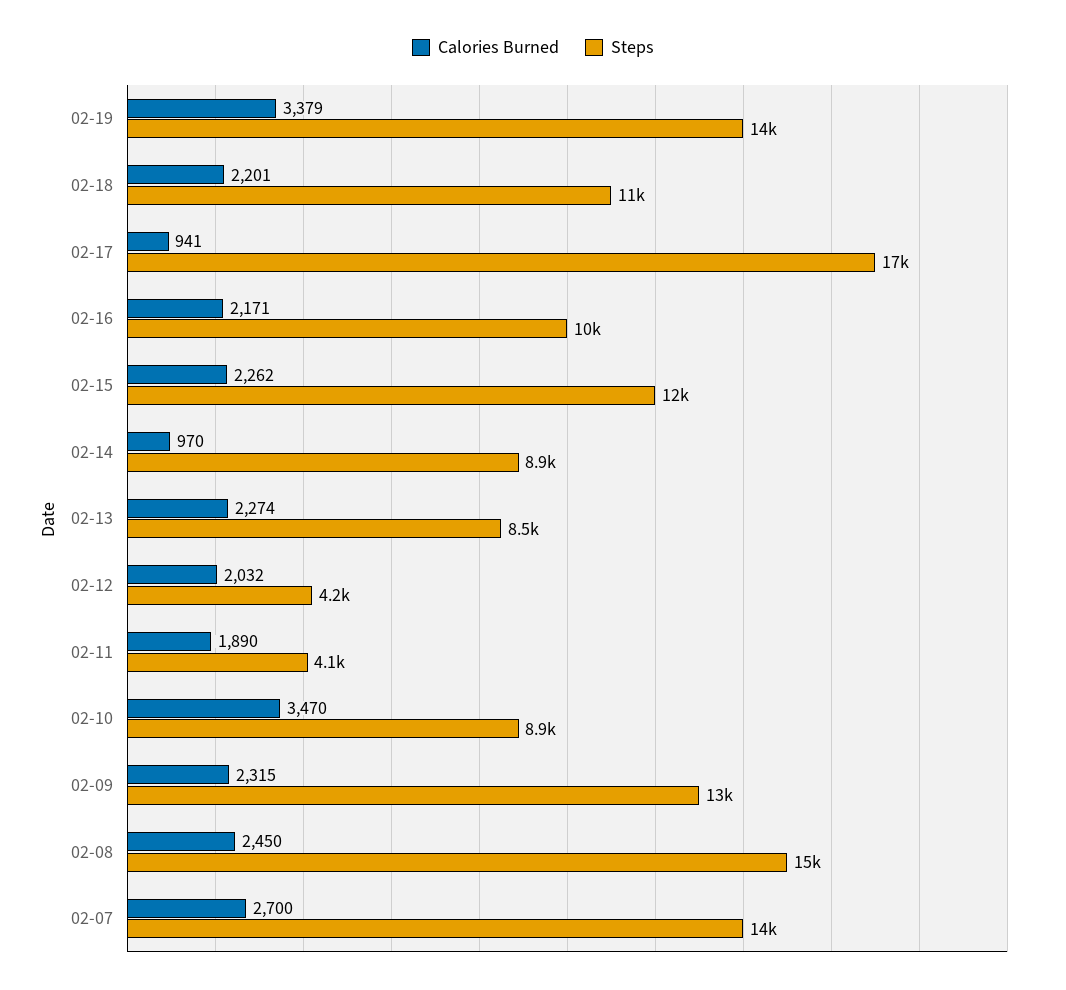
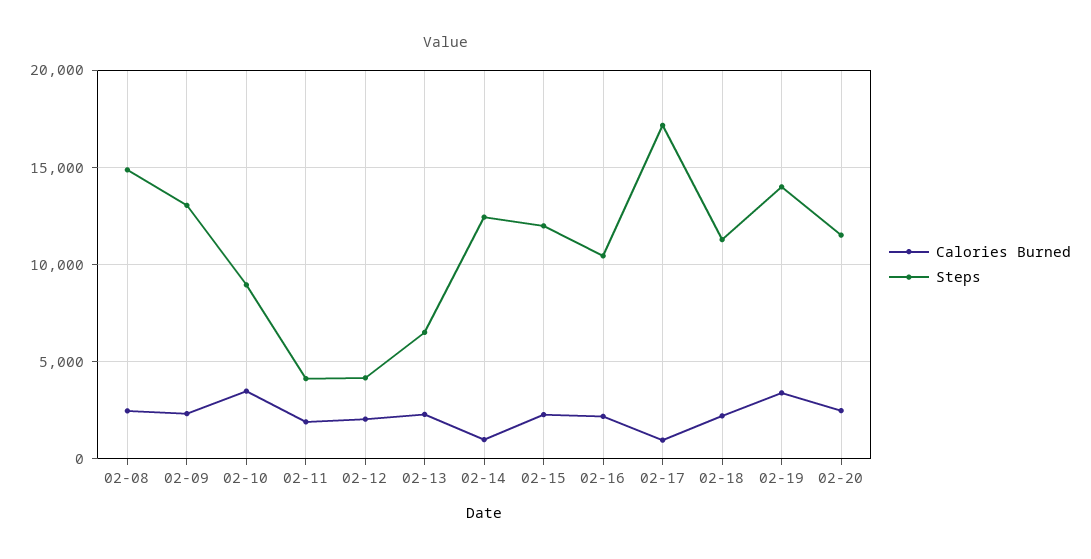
Steps, 02-14: 8900 -> 12500
Steps, 02-13: 8500 -> 6500
Calories Burned, 02-07: 2700 -> none
Steps, 02-07: 14000 -> none
Calories Burned, 02-20: none -> 2500
Steps, 02-20: none -> 11500

